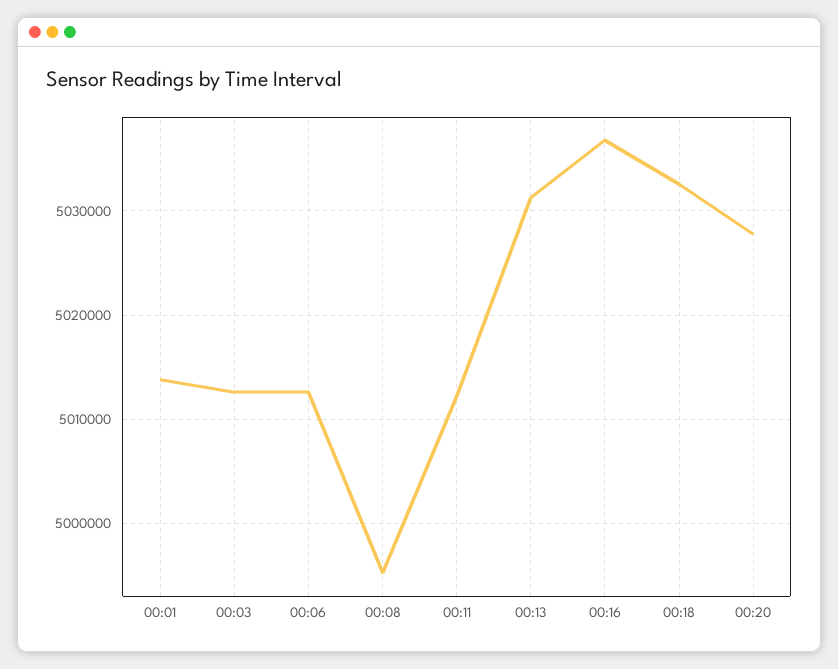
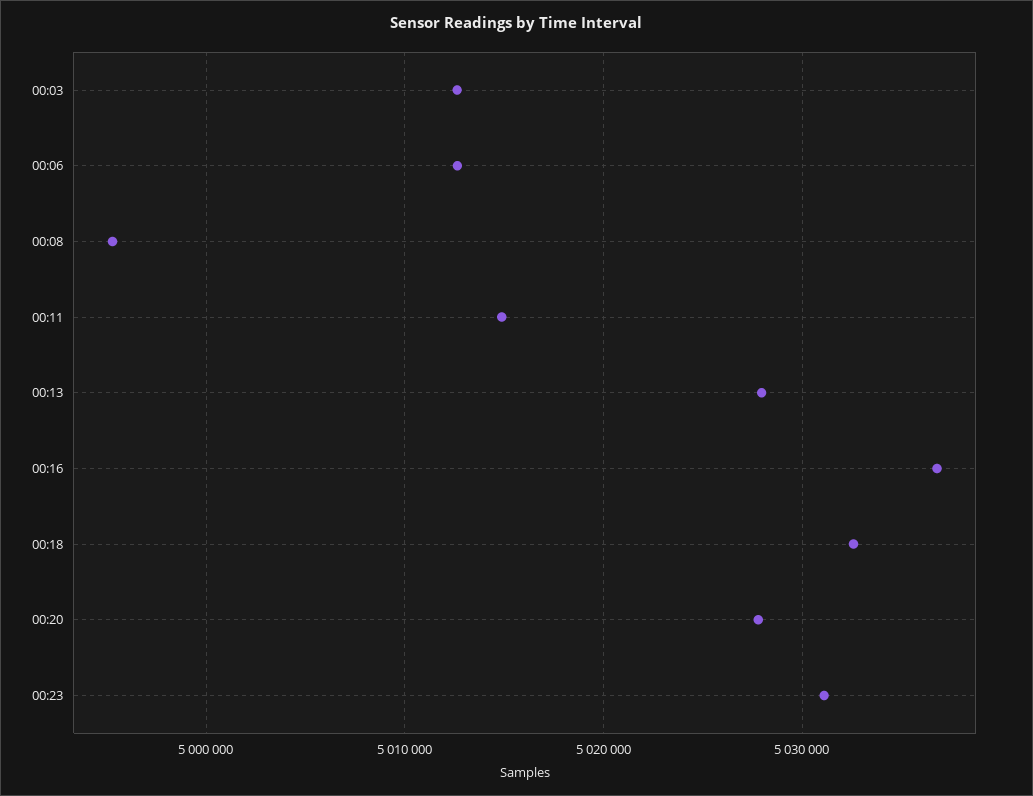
00:01: 5014000 -> none
00:11: 5012000 -> 5015000
00:13: 5031000 -> 5028000
00:23: none -> 5031000

